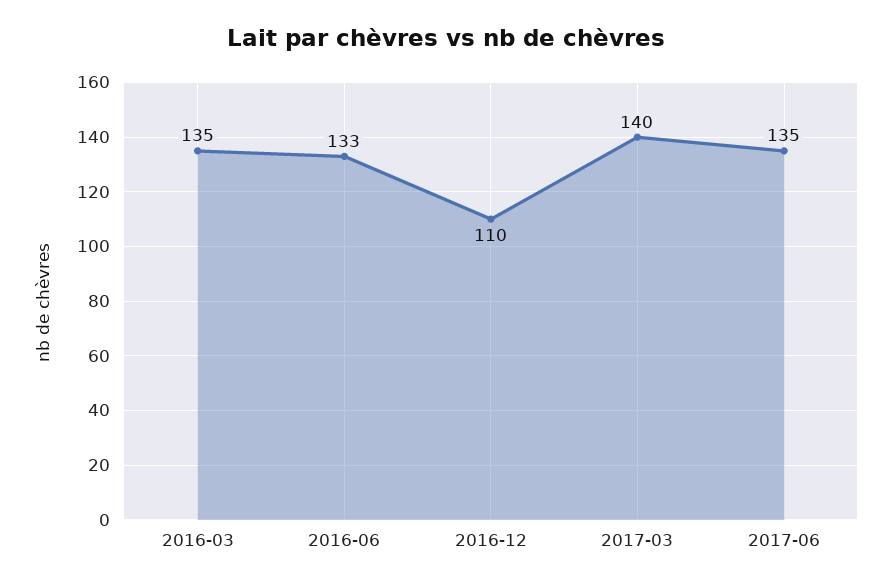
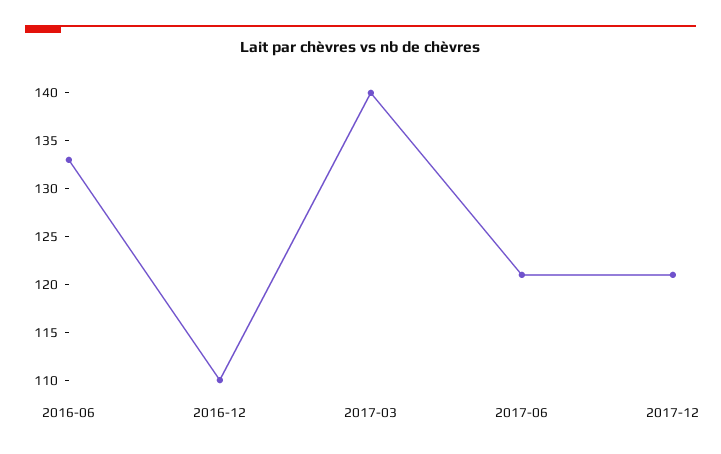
2016-03: 135 -> none
2017-06: 135 -> 121
2017-12: none -> 121

